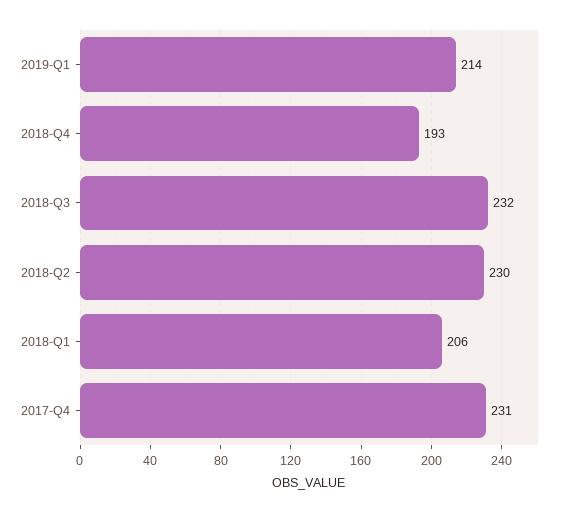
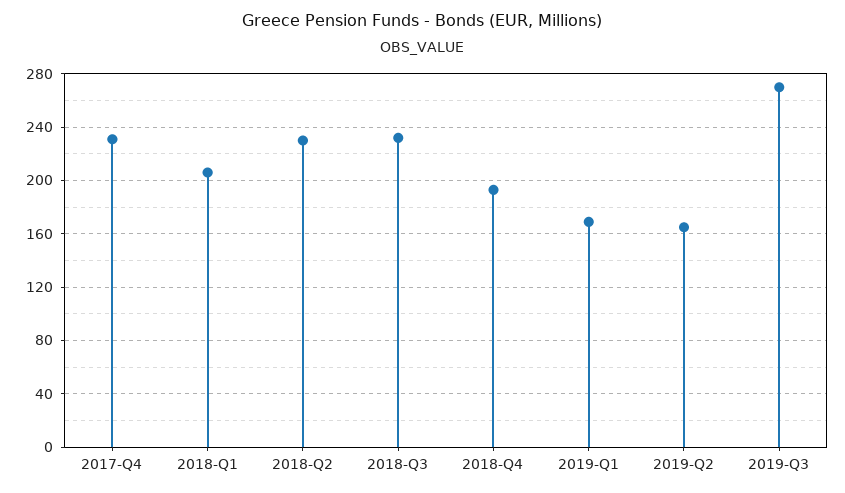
2019-Q1: 214 -> 170
2019-Q2: none -> 165
2019-Q3: none -> 270

